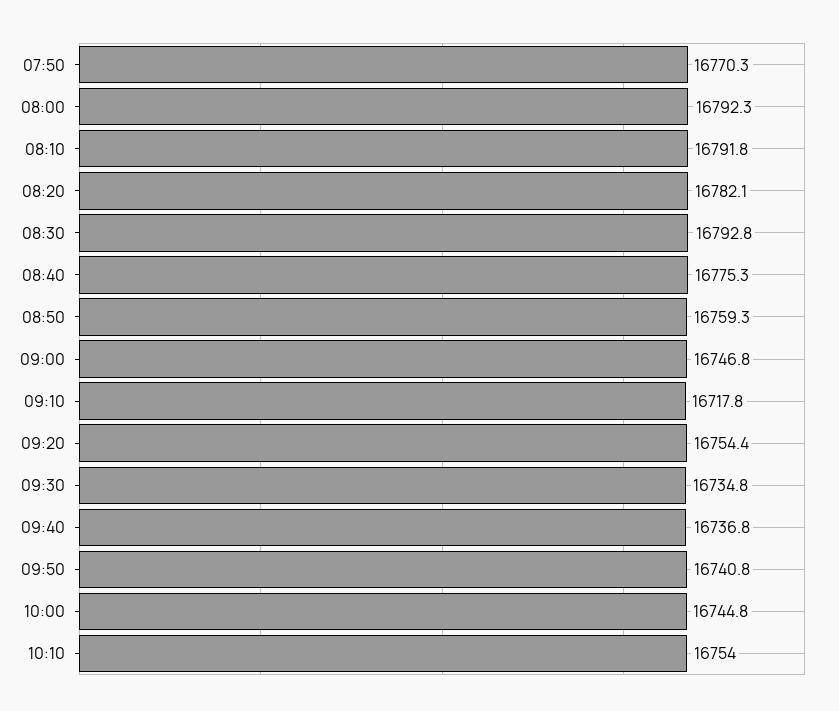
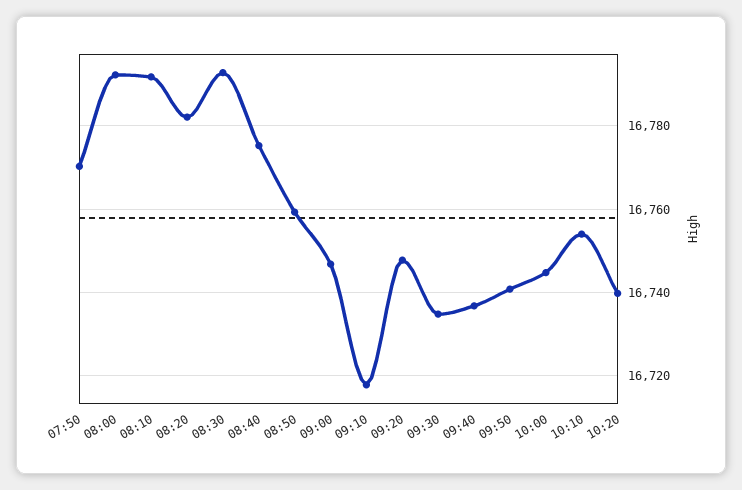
09:20: 16754.4 -> 16748
10:20: none -> 16740

